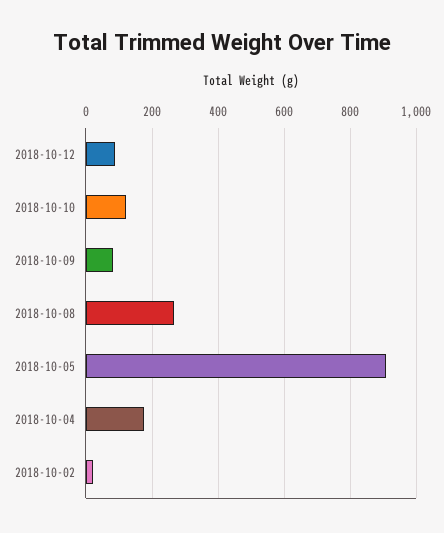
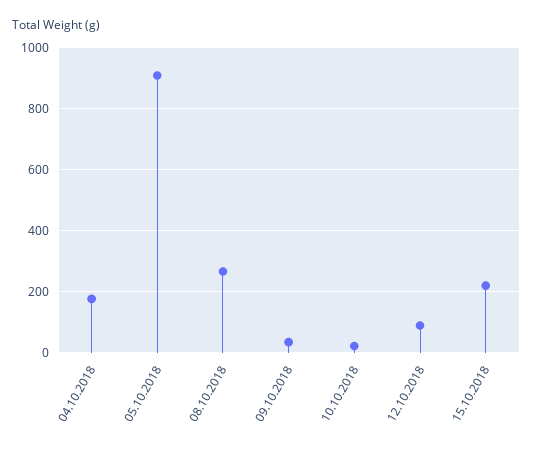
2018-10-10: 120 -> 20
2018-10-09: 80 -> 40
2018-10-02: 20 -> none
15.10.2018: none -> 220

